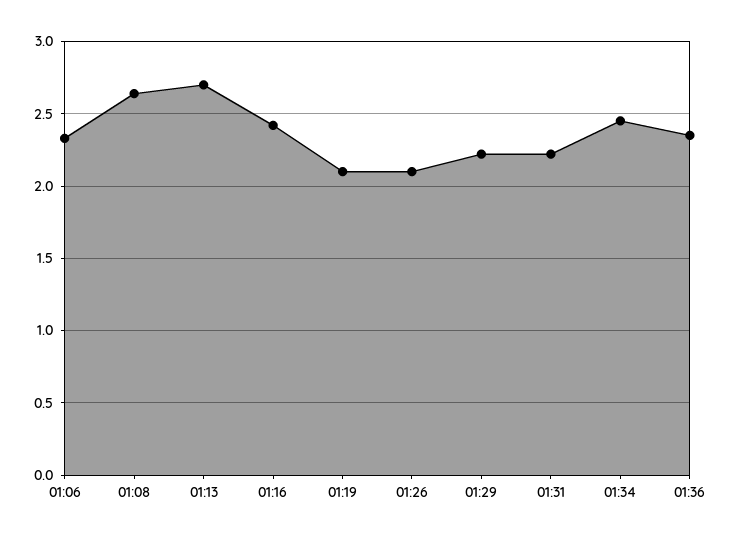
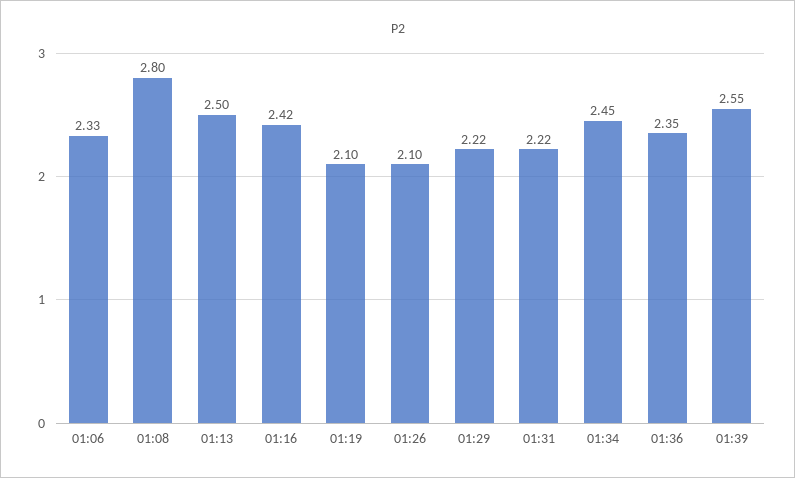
01:08: 2.65 -> 2.8
01:13: 2.7 -> 2.5
01:39: none -> 2.55

